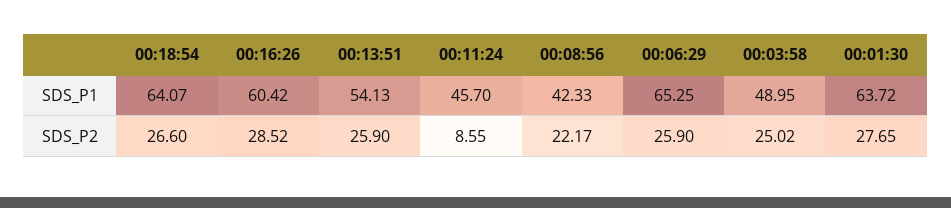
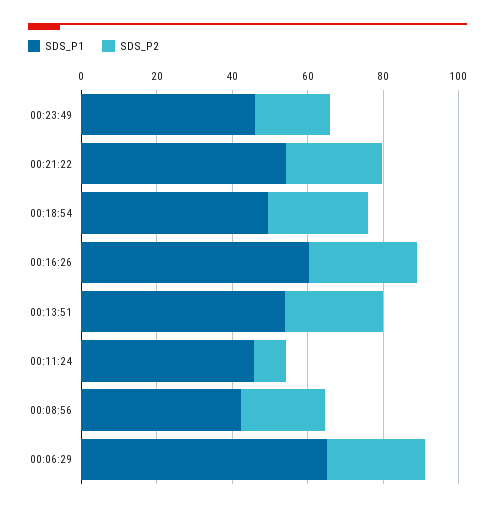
SDS_P1, 00:18:54: 64.07 -> 50
SDS_P1, 00:03:58: 48.95 -> none
SDS_P1, 00:01:30: 63.72 -> none
SDS_P2, 00:03:58: 25.02 -> none
SDS_P2, 00:01:30: 27.65 -> none
SDS_P1, 00:23:49: none -> 45
SDS_P2, 00:23:49: none -> 20
SDS_P1, 00:21:22: none -> 55
SDS_P2, 00:21:22: none -> 25

